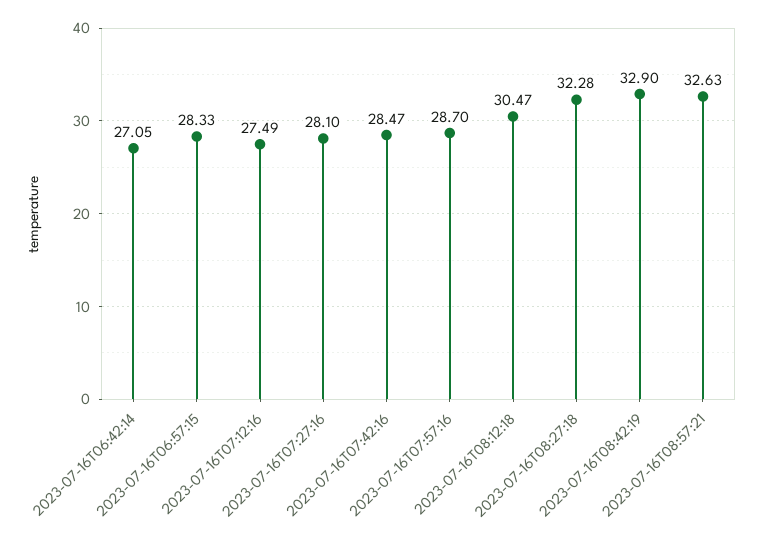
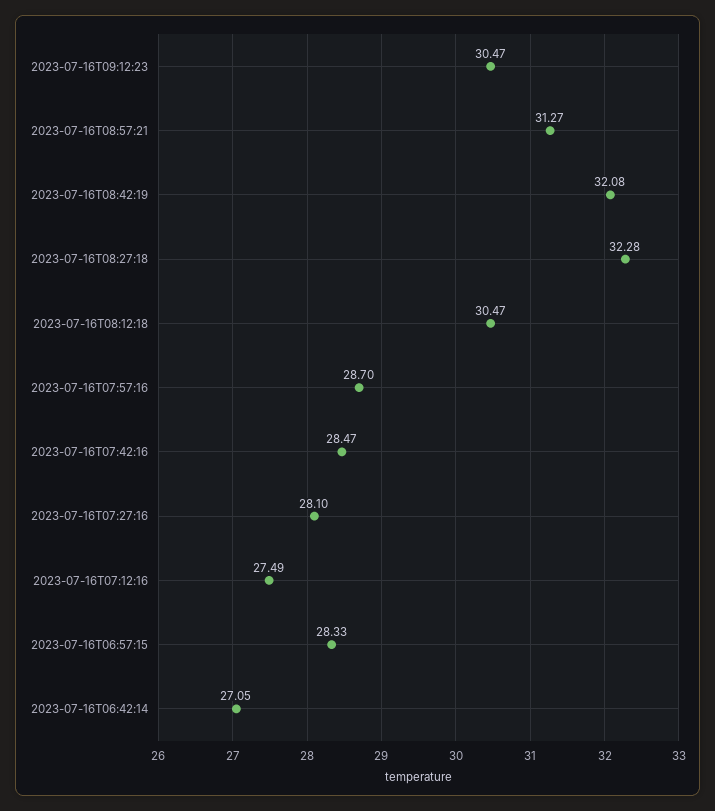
2023-07-16T08:42:19: 32.9 -> 32.08
2023-07-16T08:57:21: 32.63 -> 31.27
2023-07-16T09:12:23: none -> 30.47

